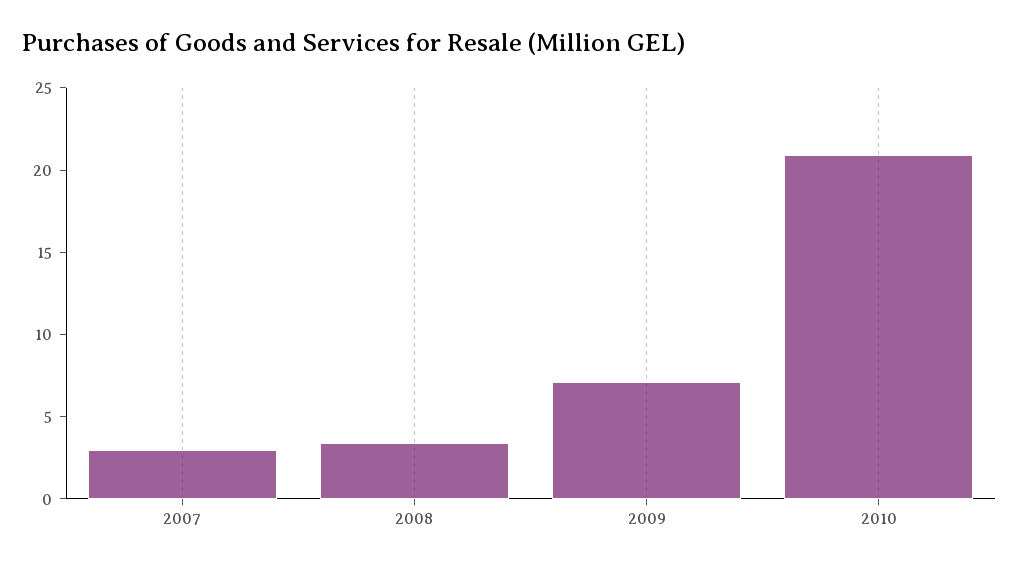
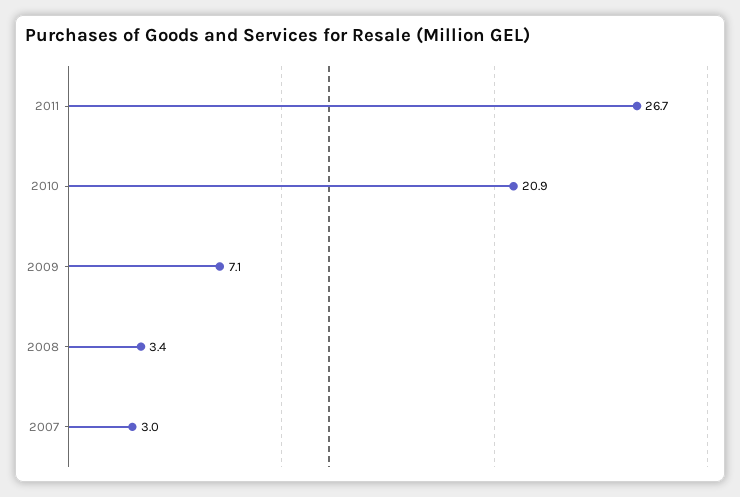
2011: none -> 26.7

